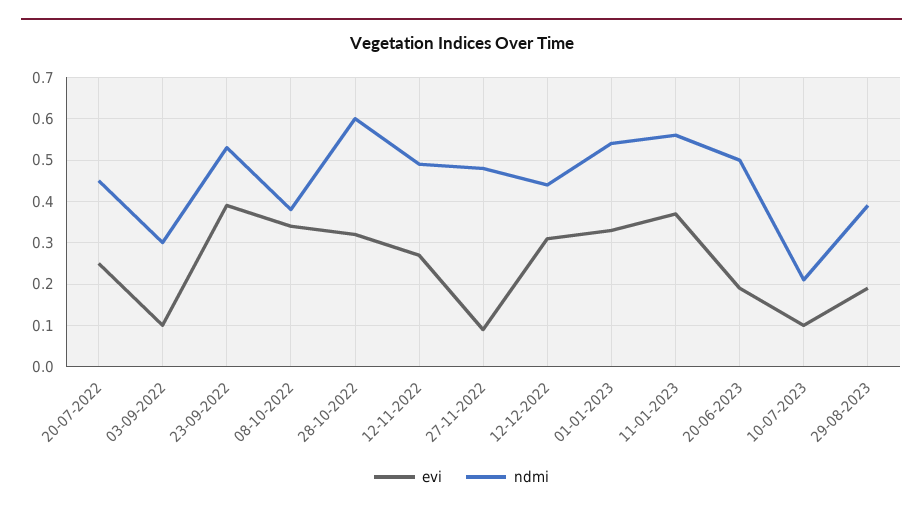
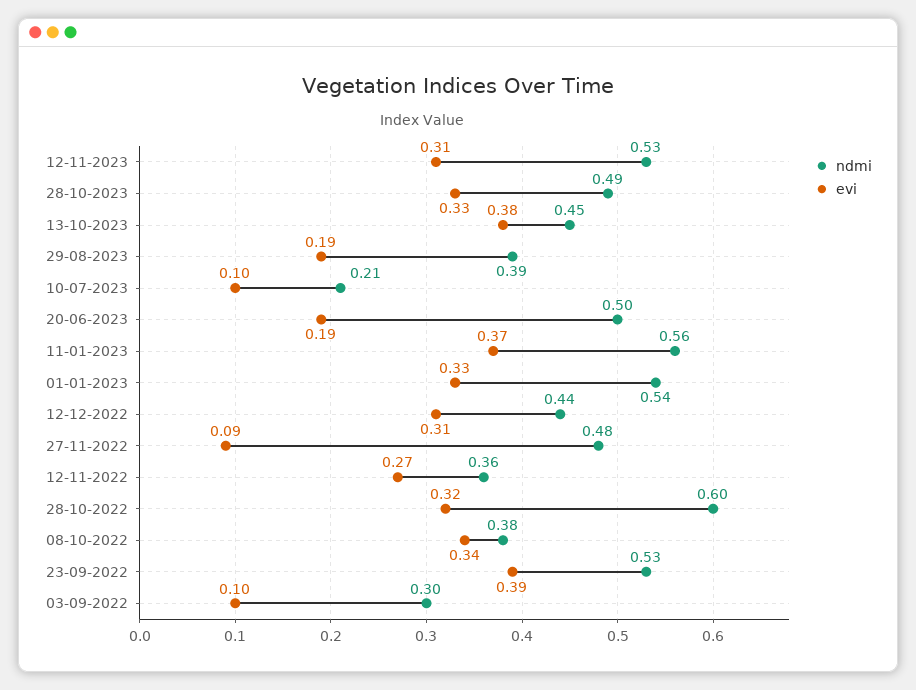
evi, 20-07-2022: 0.25 -> none
ndmi, 20-07-2022: 0.45 -> none
ndmi, 12-11-2022: 0.5 -> 0.36
ndmi, 12-11-2023: none -> 0.53
evi, 12-11-2023: none -> 0.31
ndmi, 28-10-2023: none -> 0.49
evi, 28-10-2023: none -> 0.33
ndmi, 13-10-2023: none -> 0.45
evi, 13-10-2023: none -> 0.38

